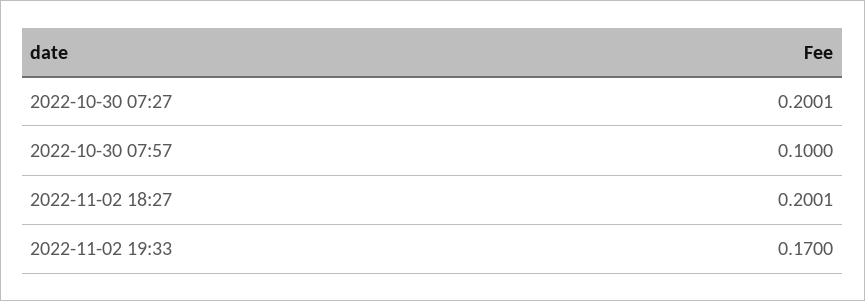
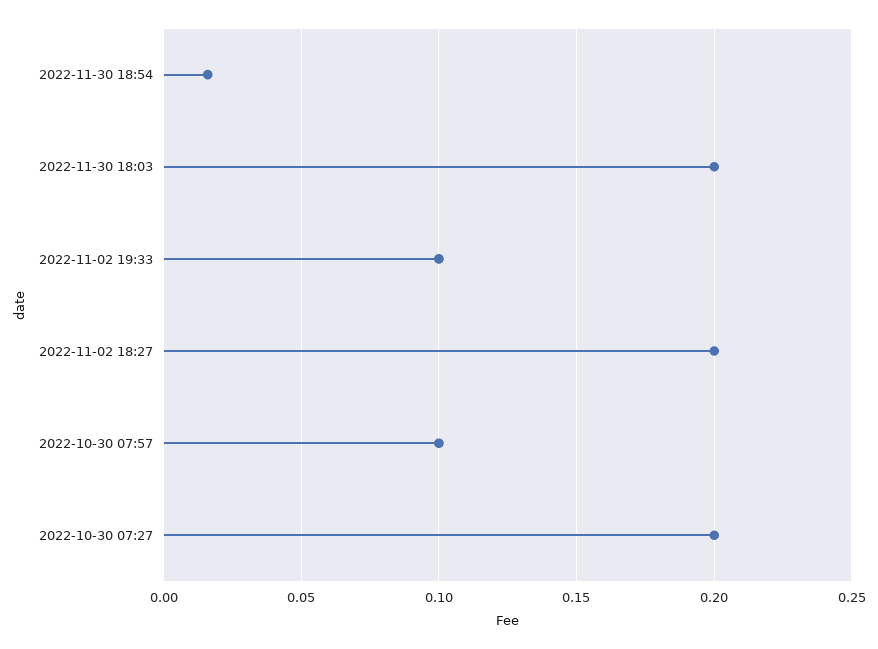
2022-11-02 19:33: 0.17 -> 0.1
2022-11-30 18:54: none -> 0.015
2022-11-30 18:03: none -> 0.2

